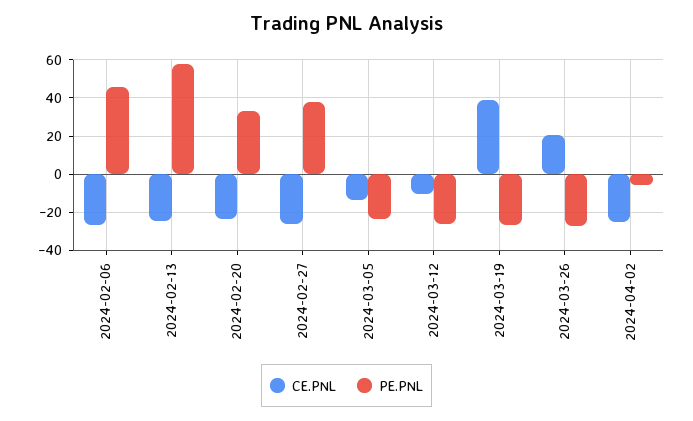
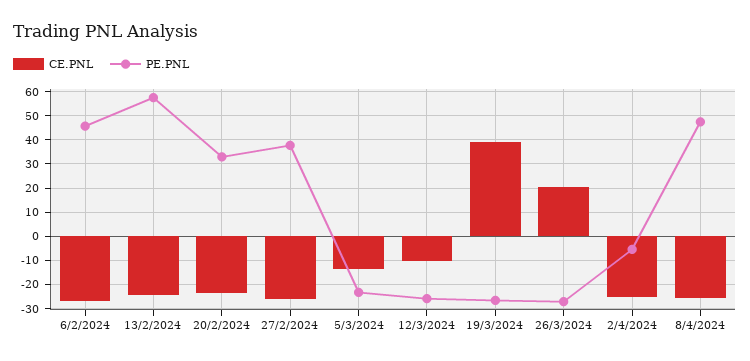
CE.PNL, 8/4/2024: none -> -25
PE.PNL, 8/4/2024: none -> 47.5

